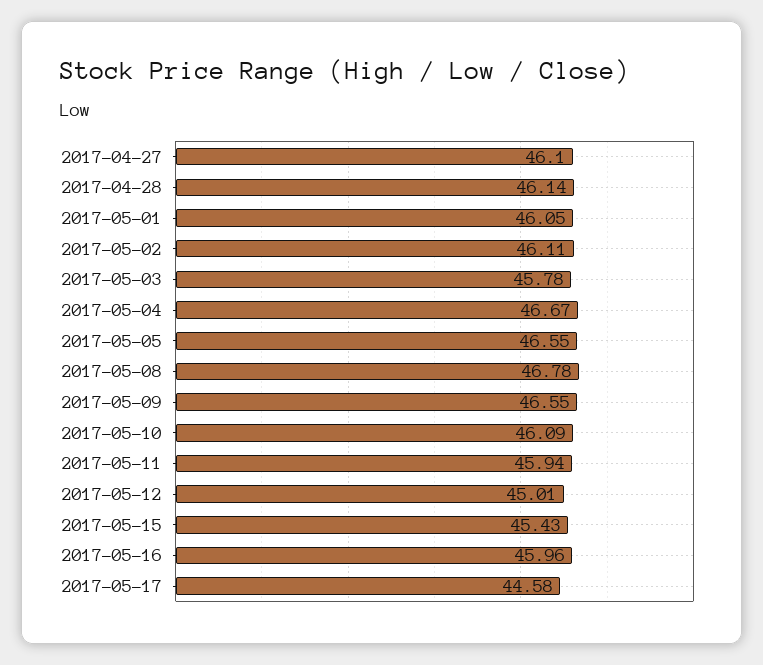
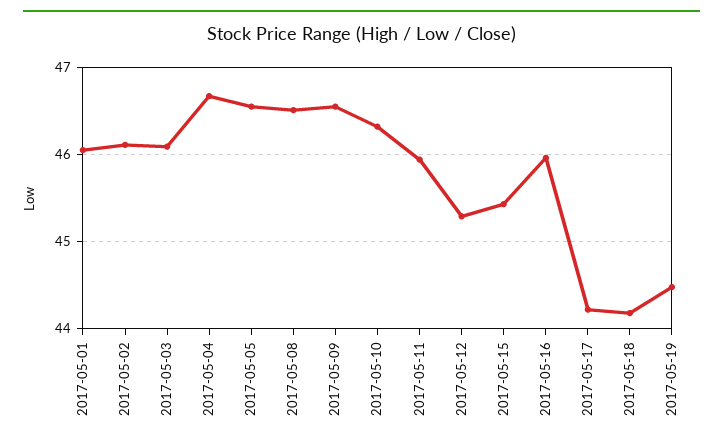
2017-04-27: 46.1 -> none
2017-04-28: 46.14 -> none
2017-05-03: 45.78 -> 46.1
2017-05-08: 46.78 -> 46.5
2017-05-10: 46.09 -> 46.3
2017-05-12: 45.01 -> 45.3
2017-05-17: 44.58 -> 44.2
2017-05-18: none -> 44.2
2017-05-19: none -> 44.5

